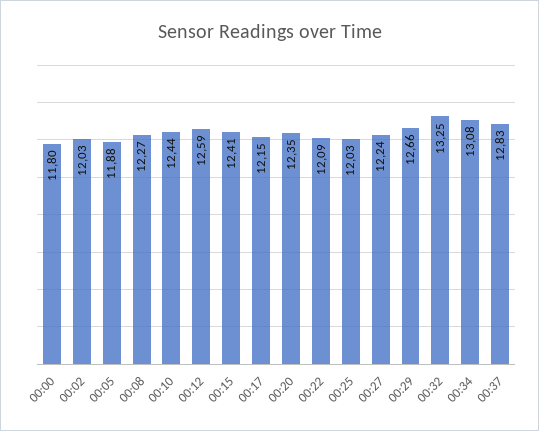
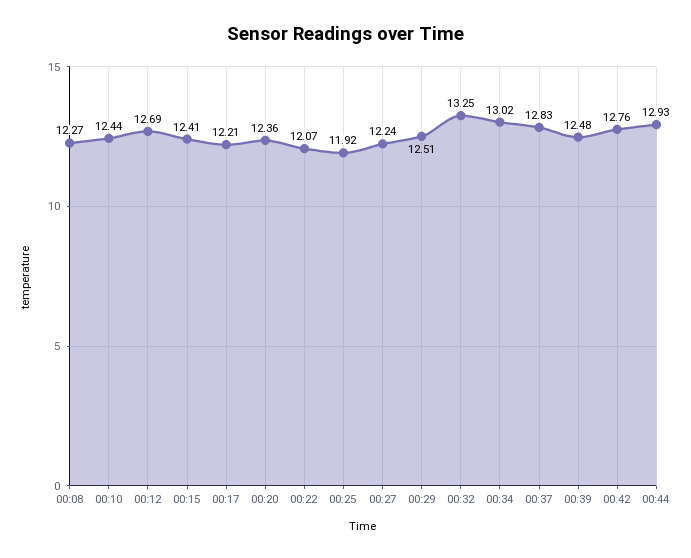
00:00: 11.8 -> none
00:02: 12.03 -> none
00:05: 11.88 -> none
00:12: 12.59 -> 12.69
00:17: 12.15 -> 12.21
00:20: 12.35 -> 12.36
00:22: 12.09 -> 12.07
00:25: 12.03 -> 11.92
00:29: 12.66 -> 12.51
00:34: 13.08 -> 13.02
00:39: none -> 12.48
00:42: none -> 12.76
00:44: none -> 12.93

